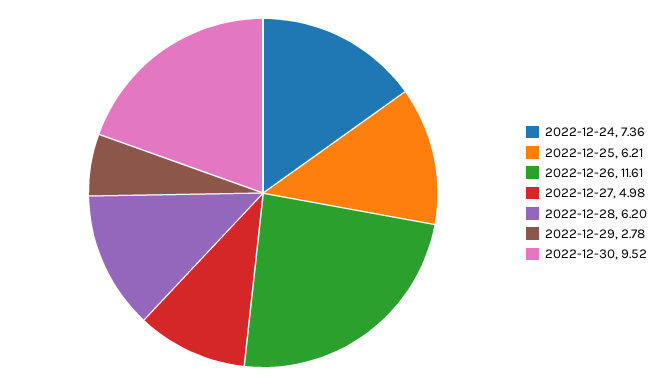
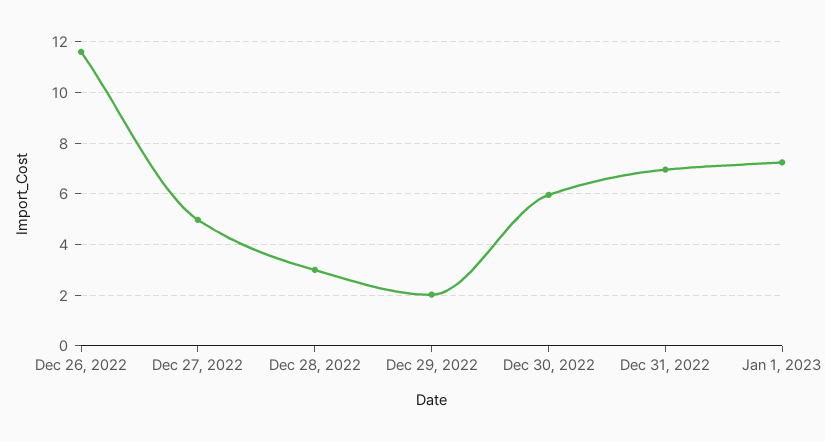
2022-12-24: 7.36 -> none
2022-12-25: 6.21 -> none
2022-12-28: 6.2 -> 3
2022-12-29: 2.78 -> 2
2022-12-30: 9.52 -> 6
Dec 31, 2022: none -> 7
Jan 1, 2023: none -> 7.25

